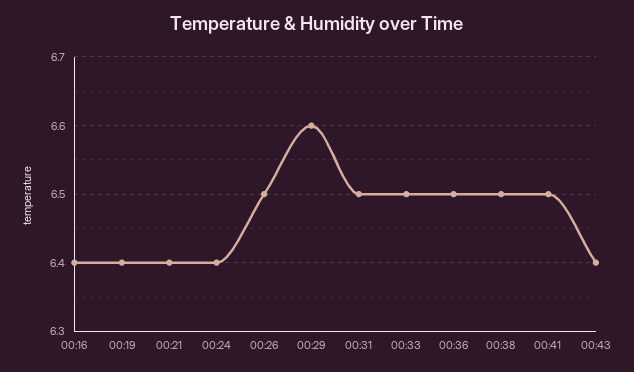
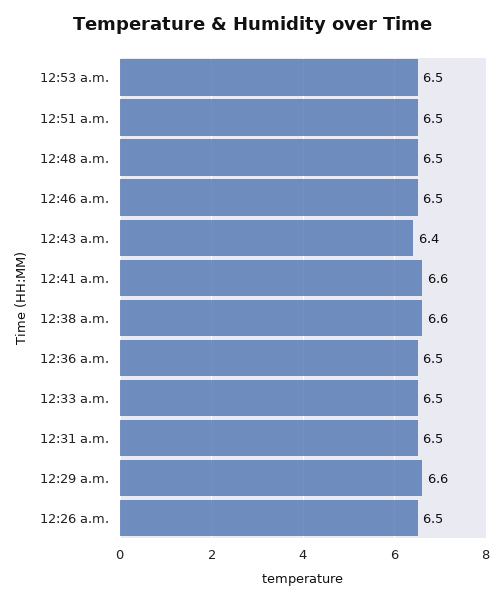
00:16: 6.4 -> none
00:19: 6.4 -> none
00:21: 6.4 -> none
00:24: 6.4 -> none
00:38: 6.5 -> 6.6
00:41: 6.5 -> 6.6
12:53 a.m.: none -> 6.5
12:51 a.m.: none -> 6.5
12:48 a.m.: none -> 6.5
12:46 a.m.: none -> 6.5

